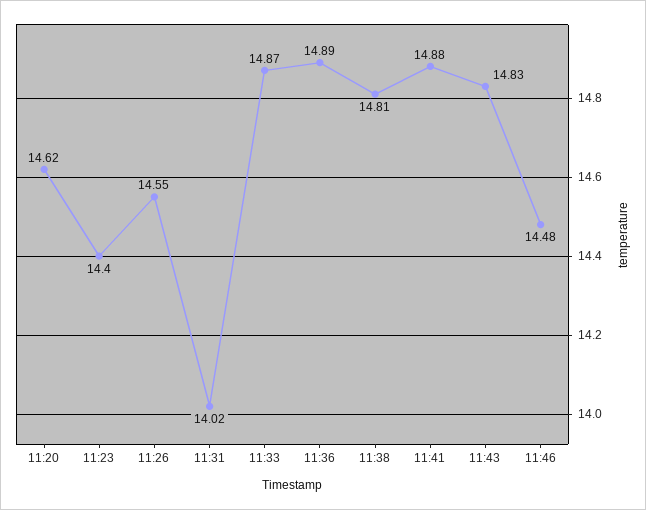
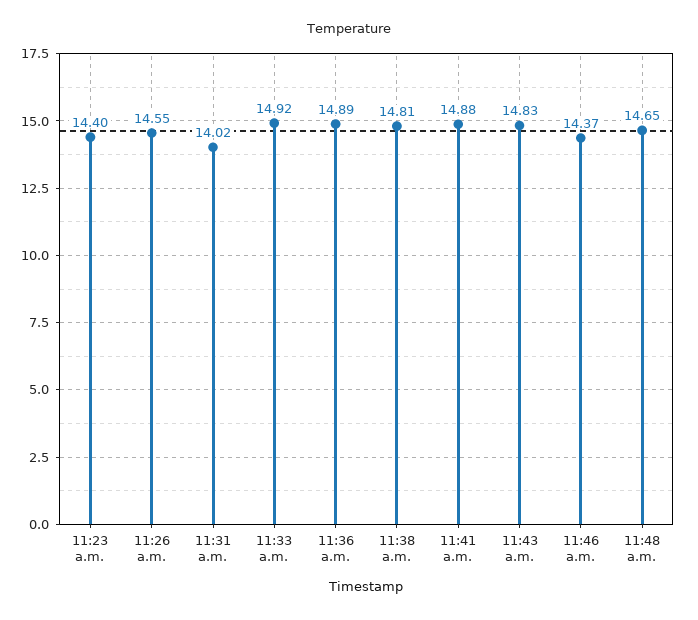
11:20: 14.62 -> none
11:33: 14.87 -> 14.92
11:46: 14.48 -> 14.37
11:48 a.m.: none -> 14.65

